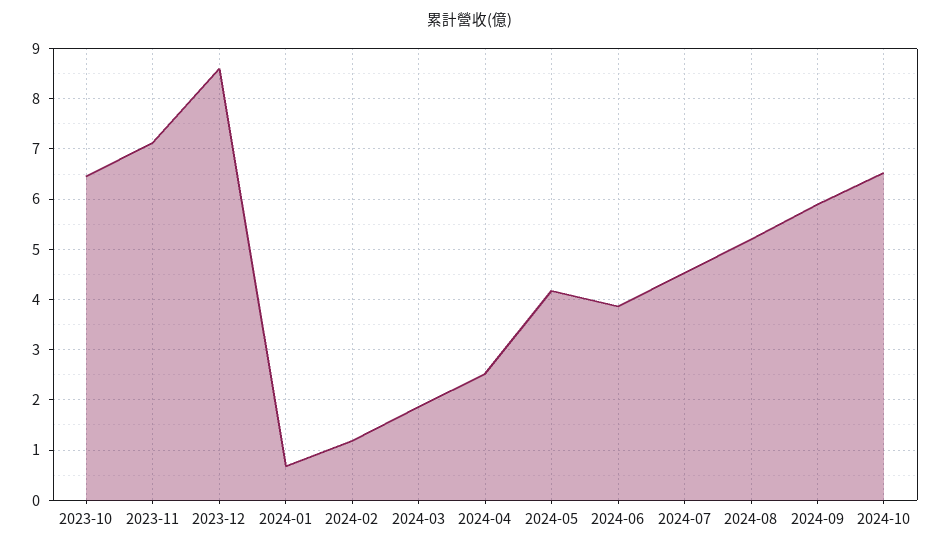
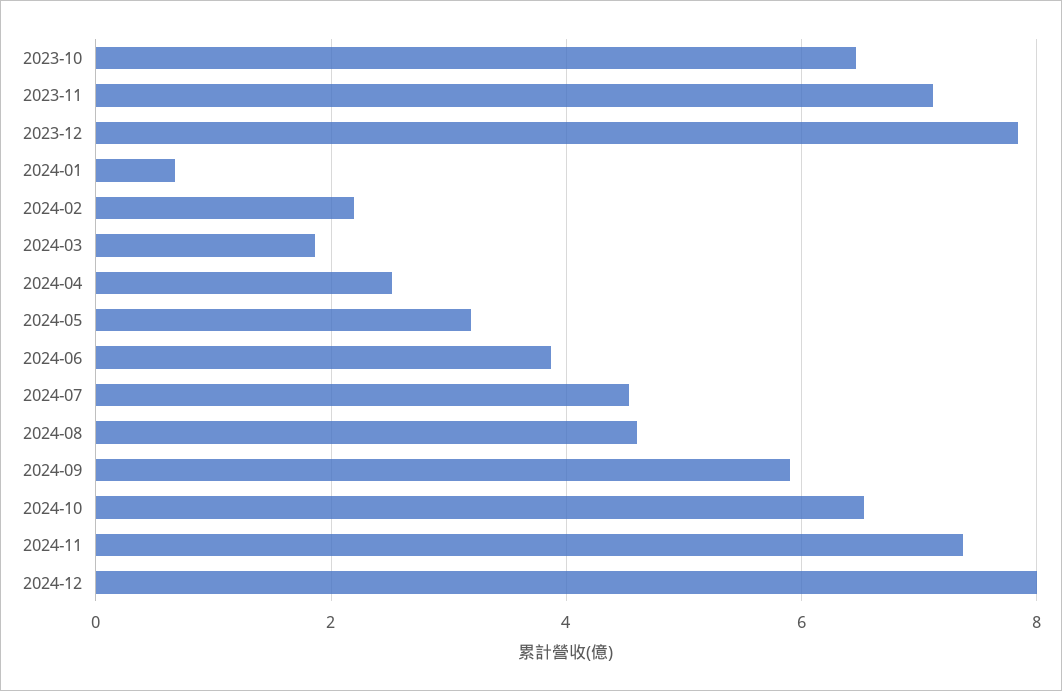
2023-12: 8.6 -> 7.8
2024-02: 1.2 -> 2.2
2024-05: 4.2 -> 3.2
2024-08: 5.2 -> 4.6
2024-11: none -> 7.4
2024-12: none -> 8

